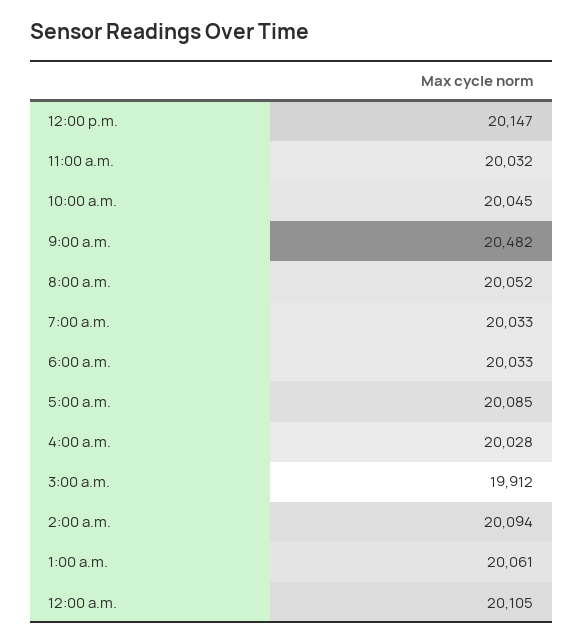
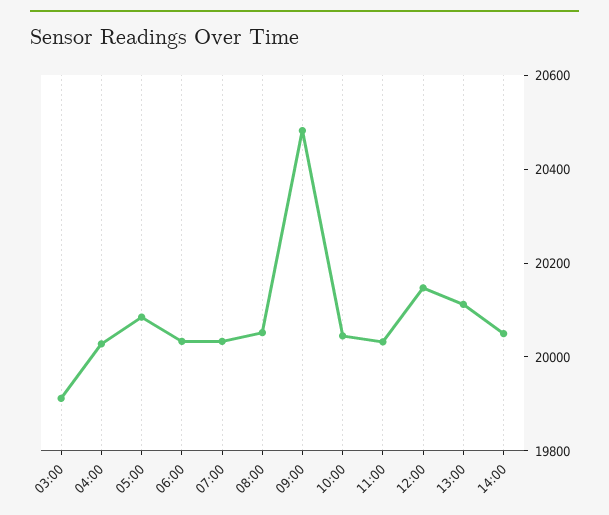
2:00 a.m.: 20094 -> none
1:00 a.m.: 20061 -> none
12:00 a.m.: 20105 -> none
13:00: none -> 20100
14:00: none -> 20050

